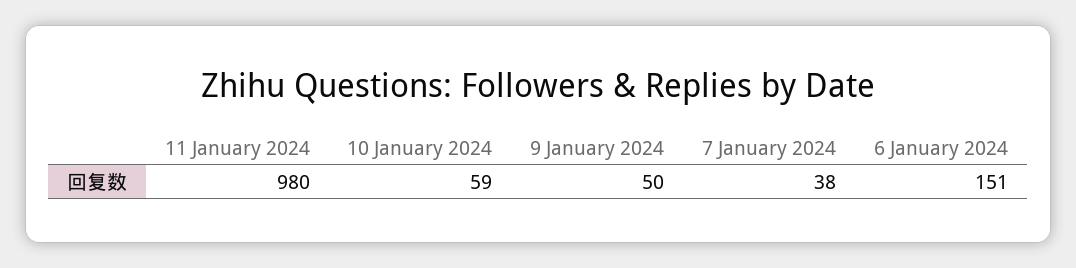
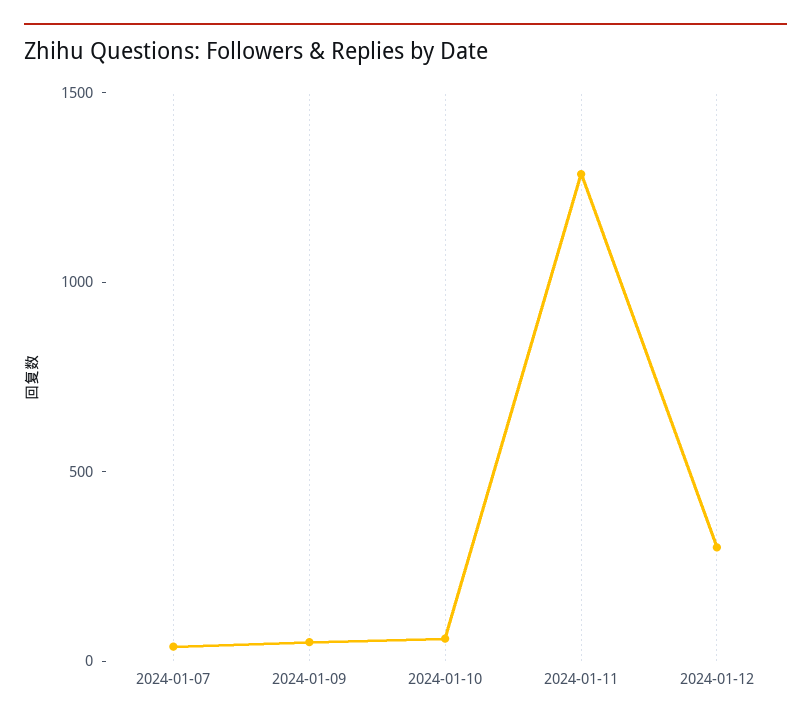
11 January 2024: 980 -> 1300
6 January 2024: 151 -> none
2024-01-12: none -> 300

